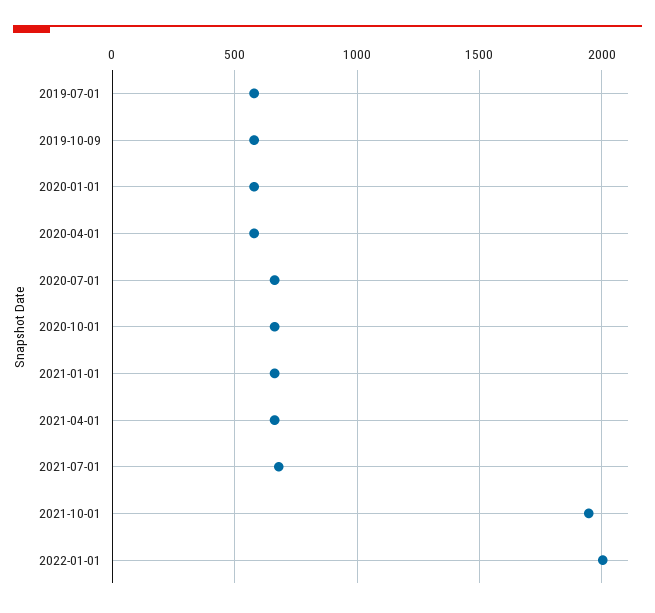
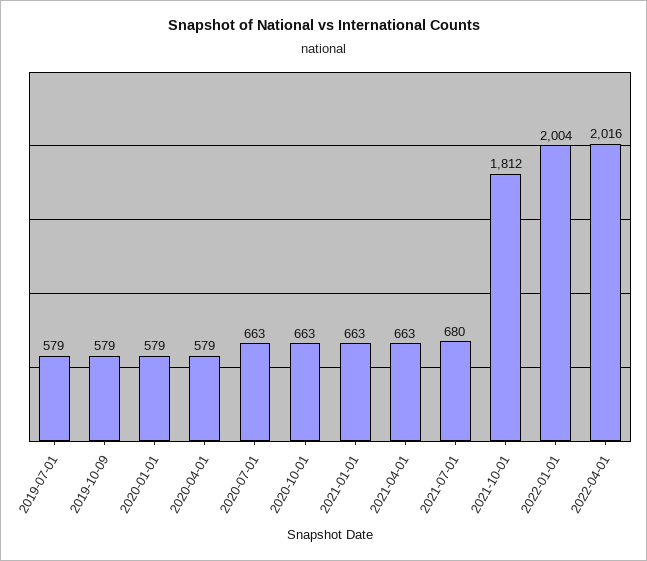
2021-10-01: 1950 -> 1812
2022-04-01: none -> 2016

